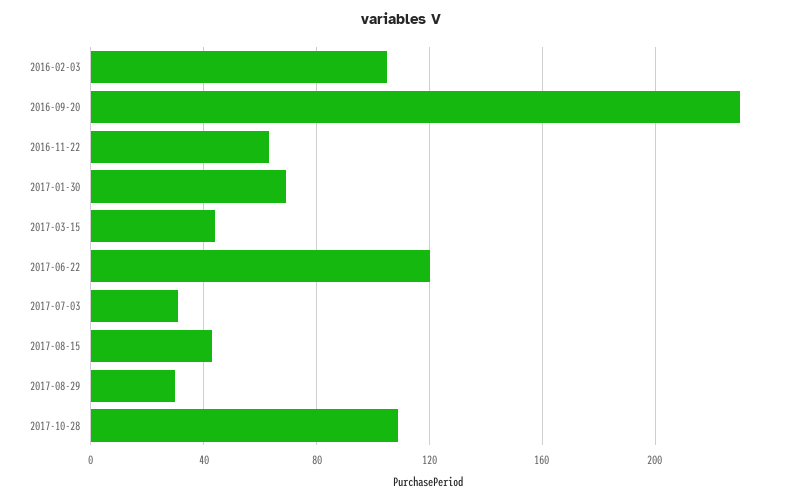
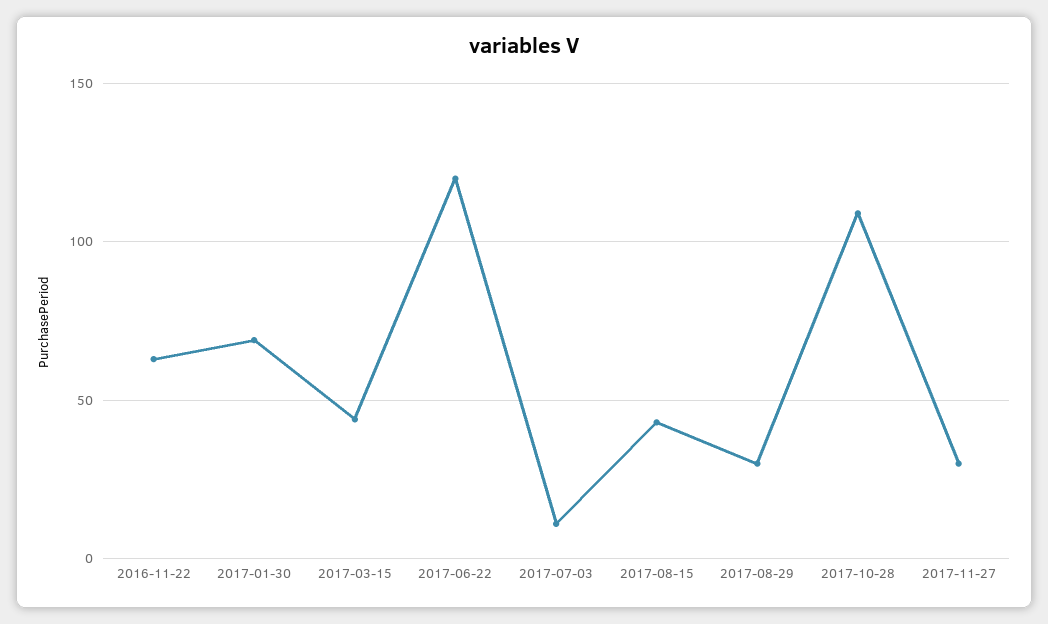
2016-02-03: 105 -> none
2016-09-20: 230 -> none
2017-07-03: 30 -> 10
2017-11-27: none -> 30

